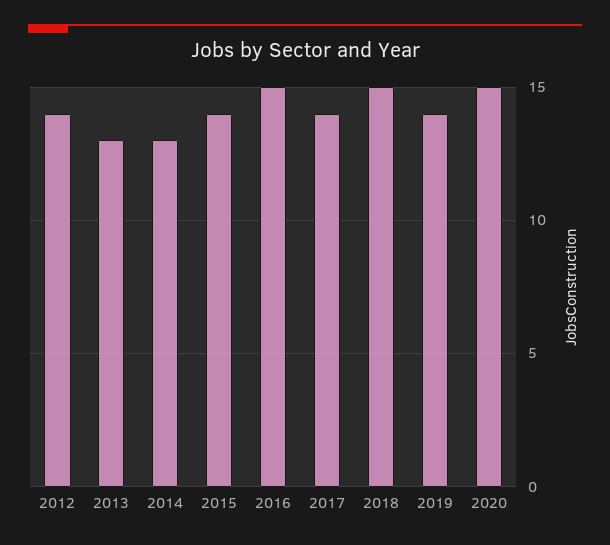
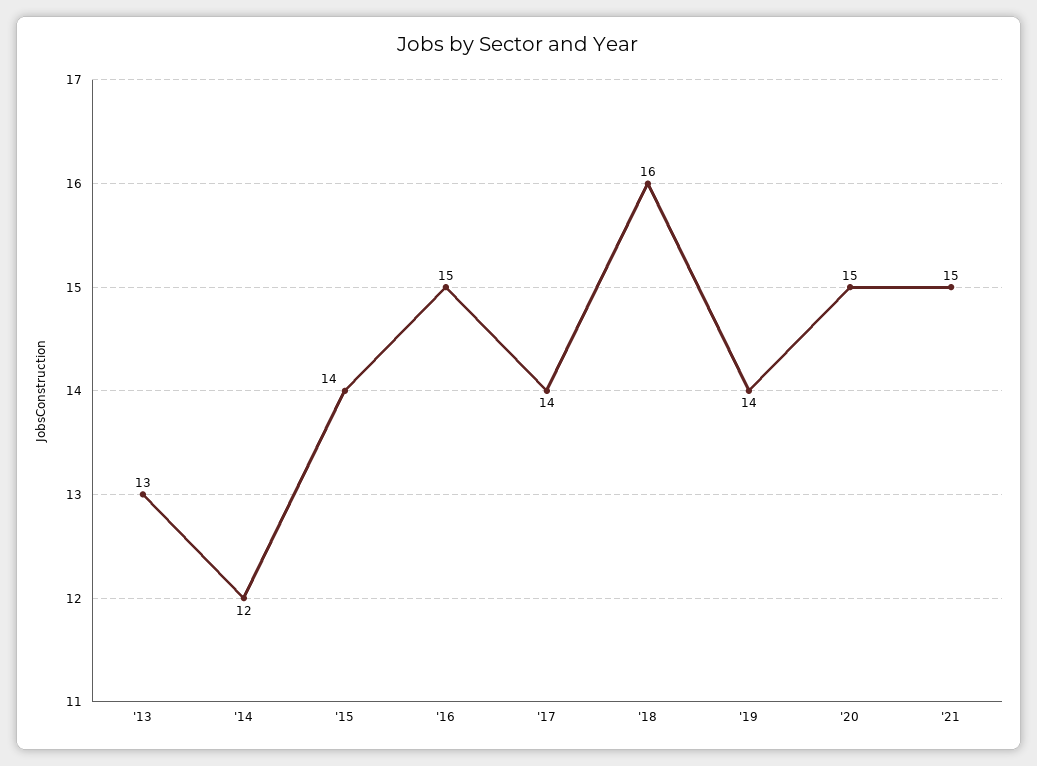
2012: 14 -> none
2014: 13 -> 12
2018: 15 -> 16
'21: none -> 15

